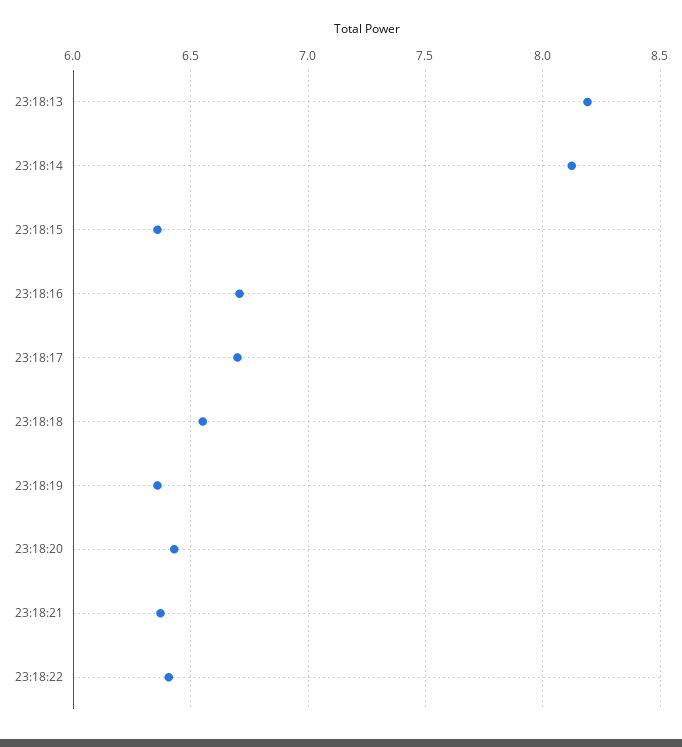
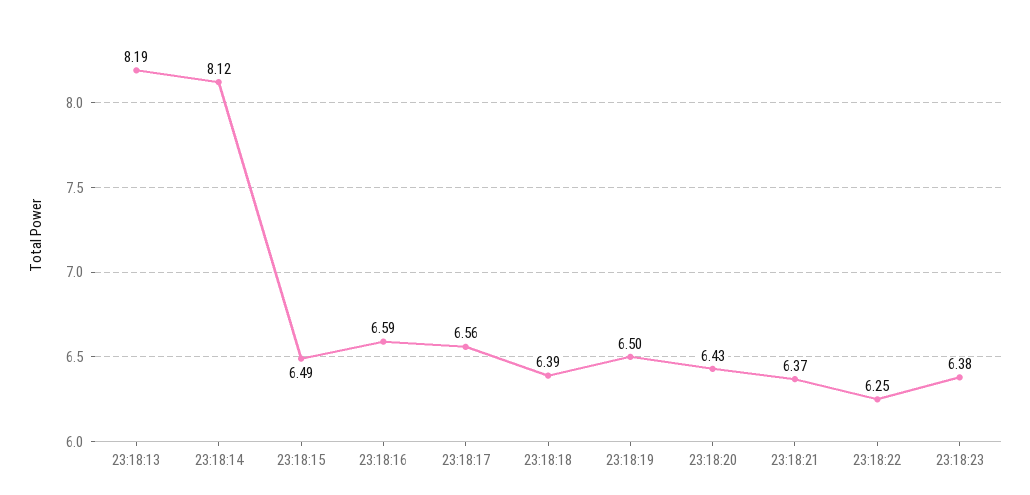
23:18:15: 6.35 -> 6.49
23:18:16: 6.7 -> 6.59
23:18:17: 6.7 -> 6.56
23:18:18: 6.55 -> 6.39
23:18:19: 6.35 -> 6.5
23:18:22: 6.4 -> 6.25
23:18:23: none -> 6.38

